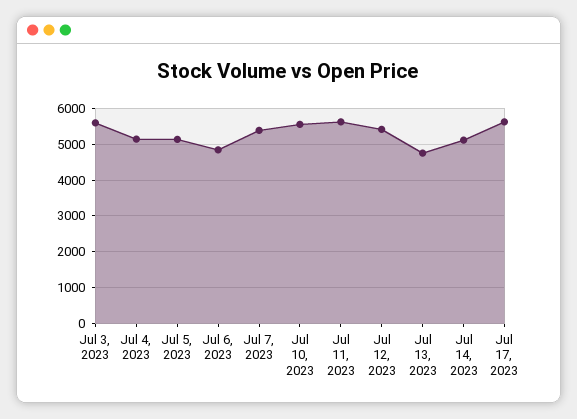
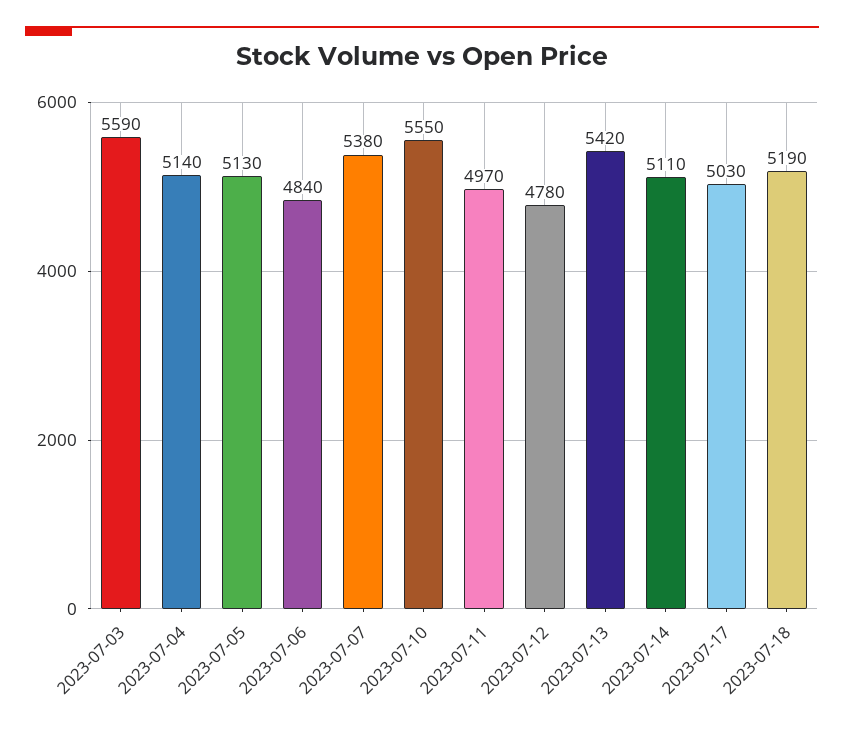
Jul 11, 2023: 5600 -> 4970
Jul 12, 2023: 5400 -> 4780
Jul 13, 2023: 4800 -> 5420
Jul 17, 2023: 5600 -> 5030
2023-07-18: none -> 5190

